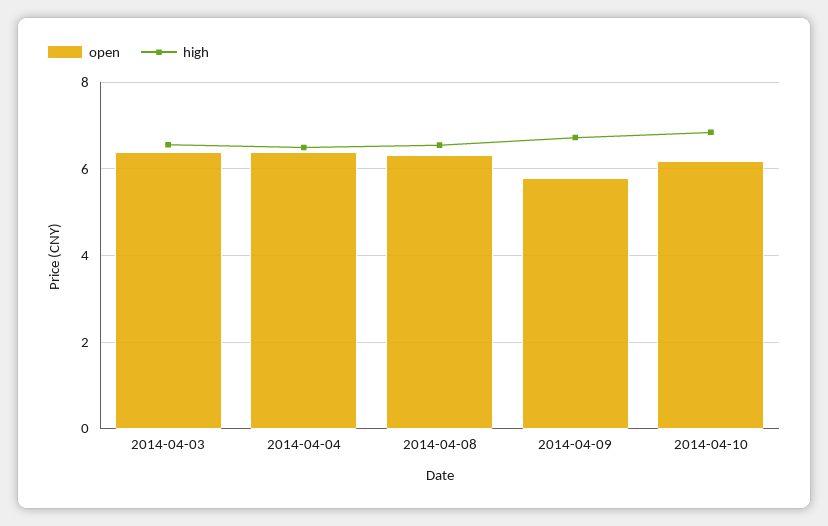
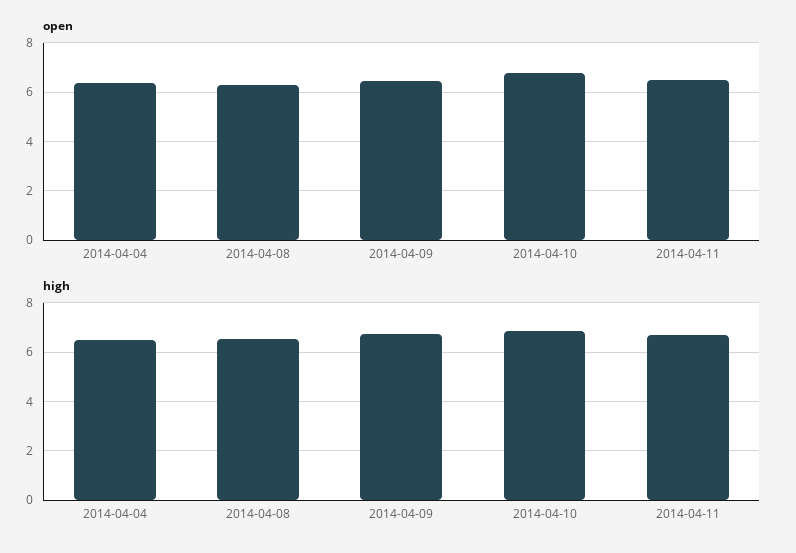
open, 2014-04-03: 6.4 -> none
high, 2014-04-03: 6.6 -> none
open, 2014-04-09: 5.8 -> 6.5
open, 2014-04-10: 6.2 -> 6.75
open, 2014-04-11: none -> 6.5
high, 2014-04-11: none -> 6.75

